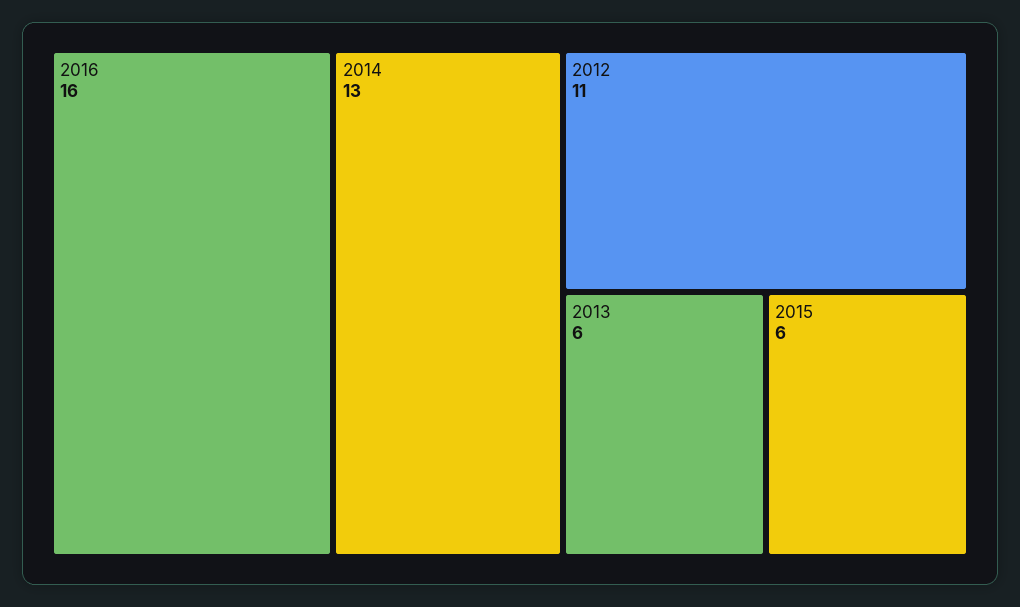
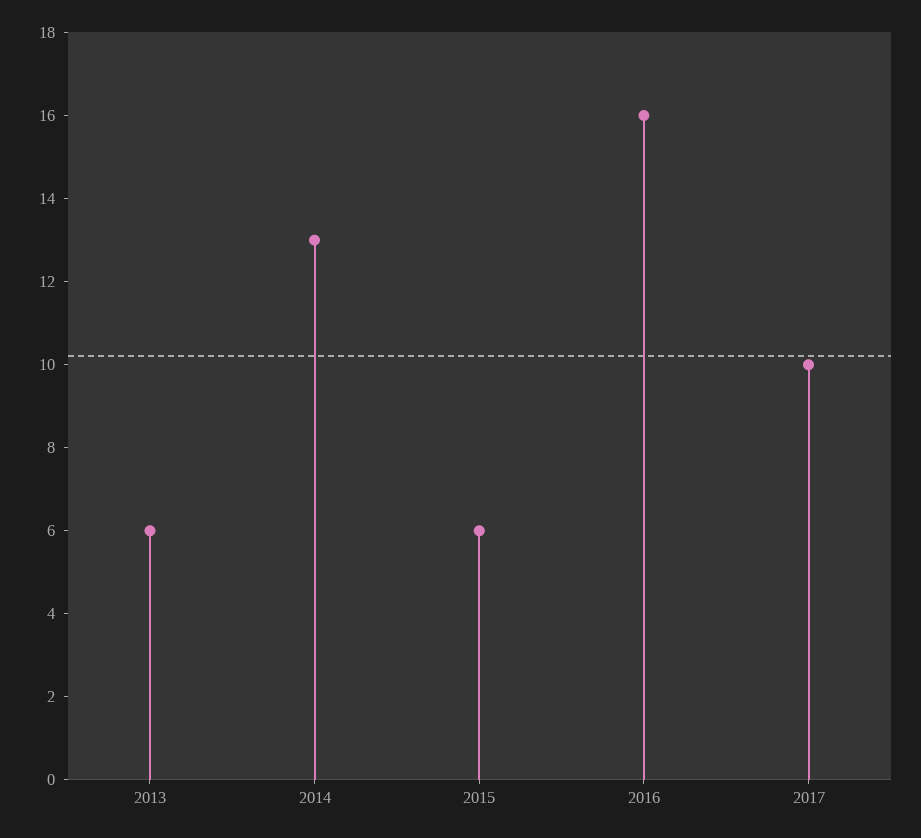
2012: 11 -> none
2017: none -> 10

